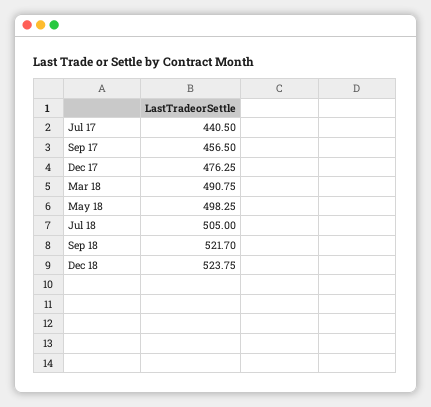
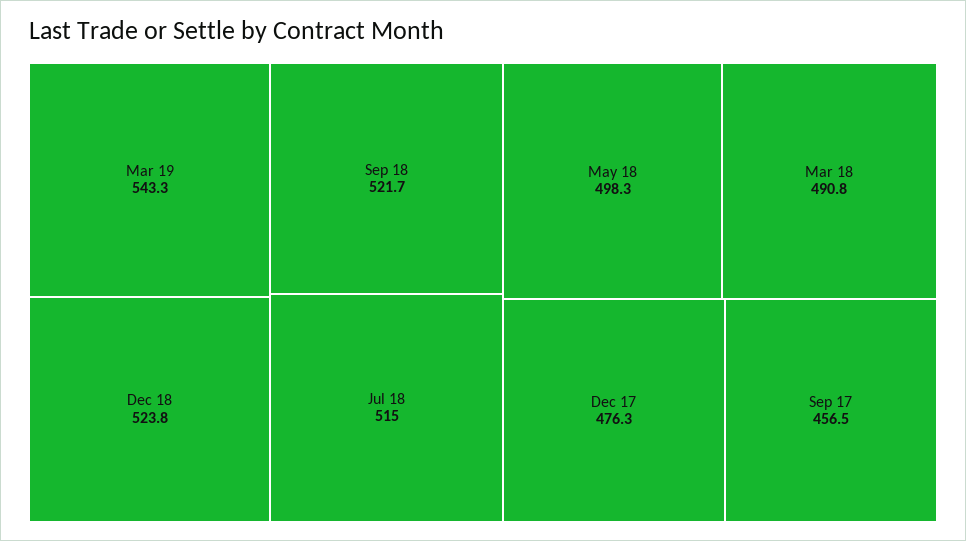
Jul 17: 440.5 -> none
Jul 18: 505 -> 515
Mar 19: none -> 543.3

